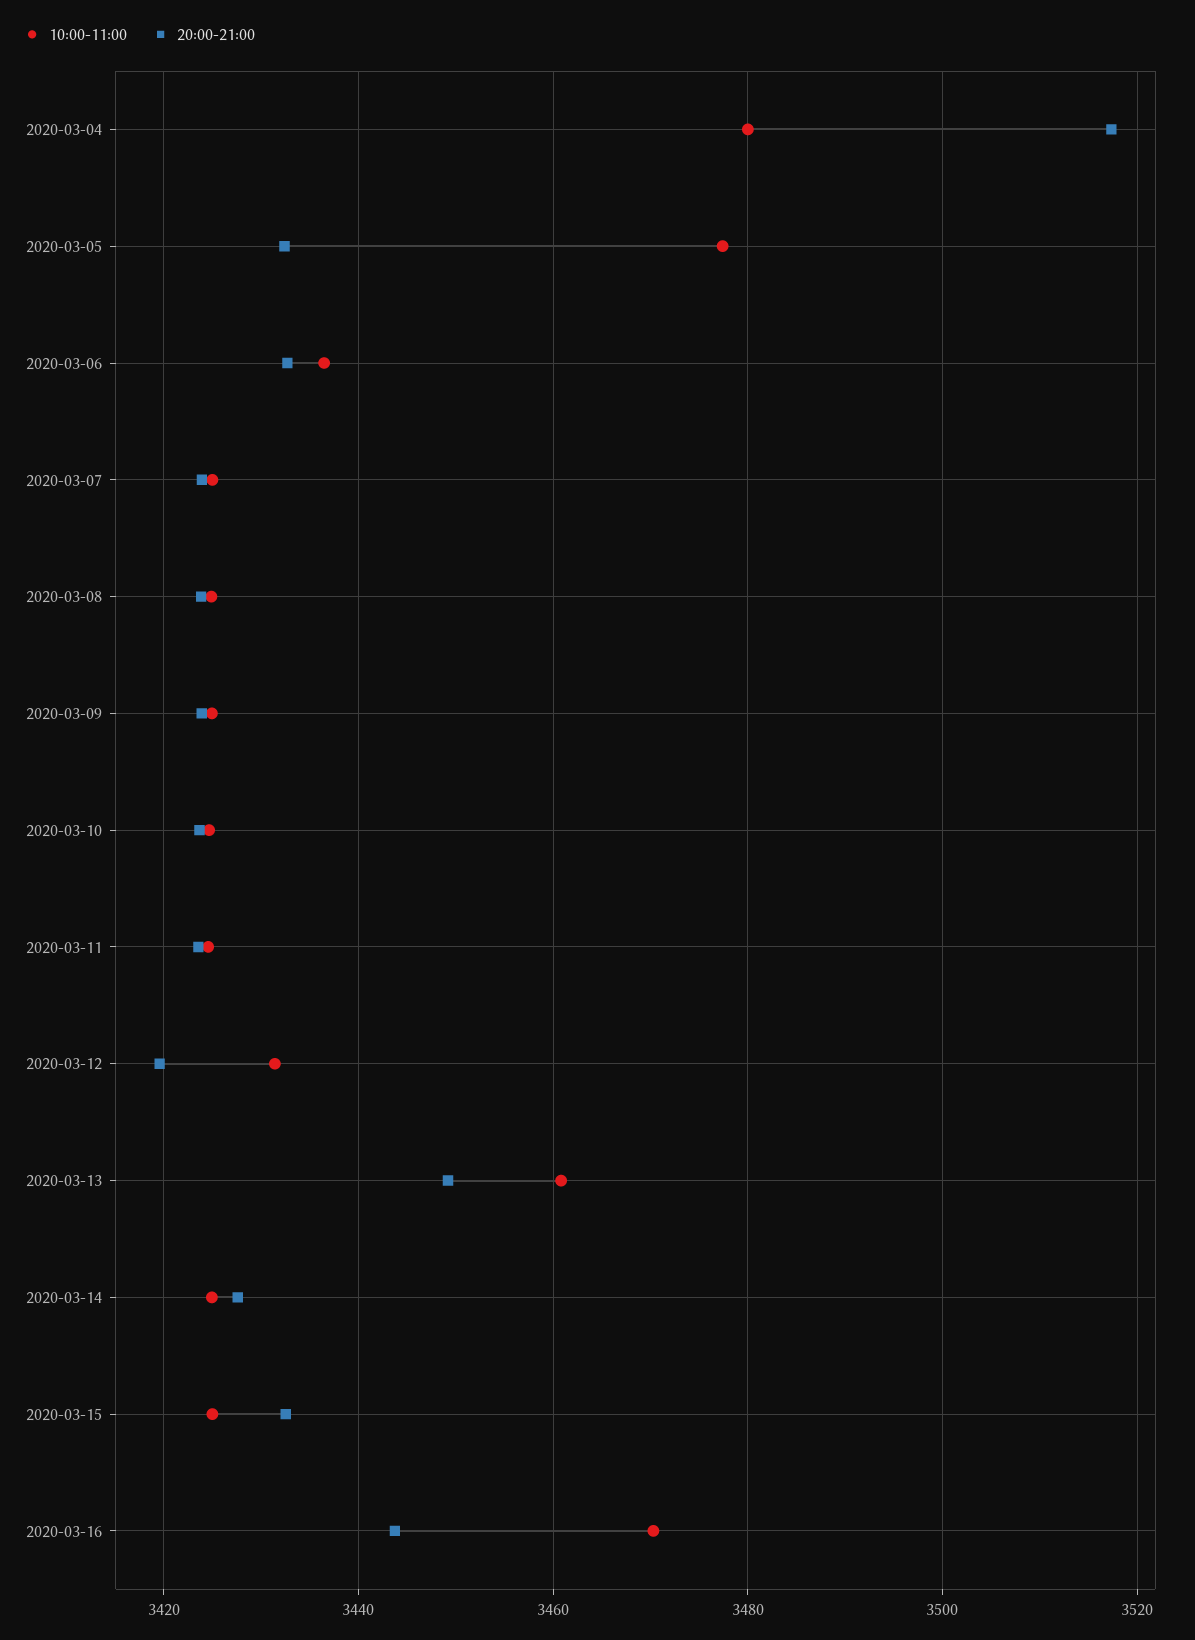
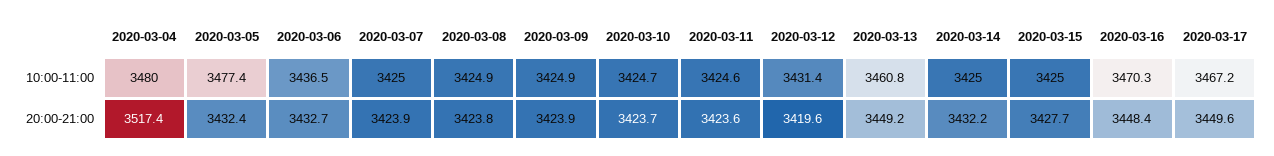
20:00-21:00, 2020-03-14: 3428 -> 3432.2
20:00-21:00, 2020-03-15: 3432 -> 3427.7
20:00-21:00, 2020-03-16: 3444 -> 3448.4
10:00-11:00, 2020-03-17: none -> 3467.2
20:00-21:00, 2020-03-17: none -> 3449.6

